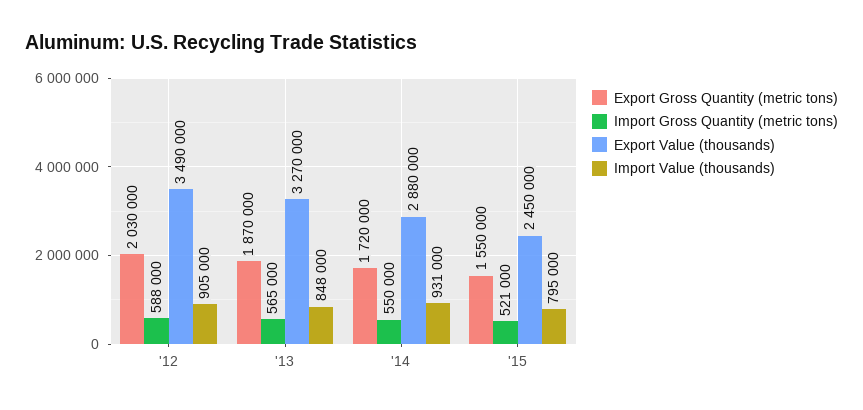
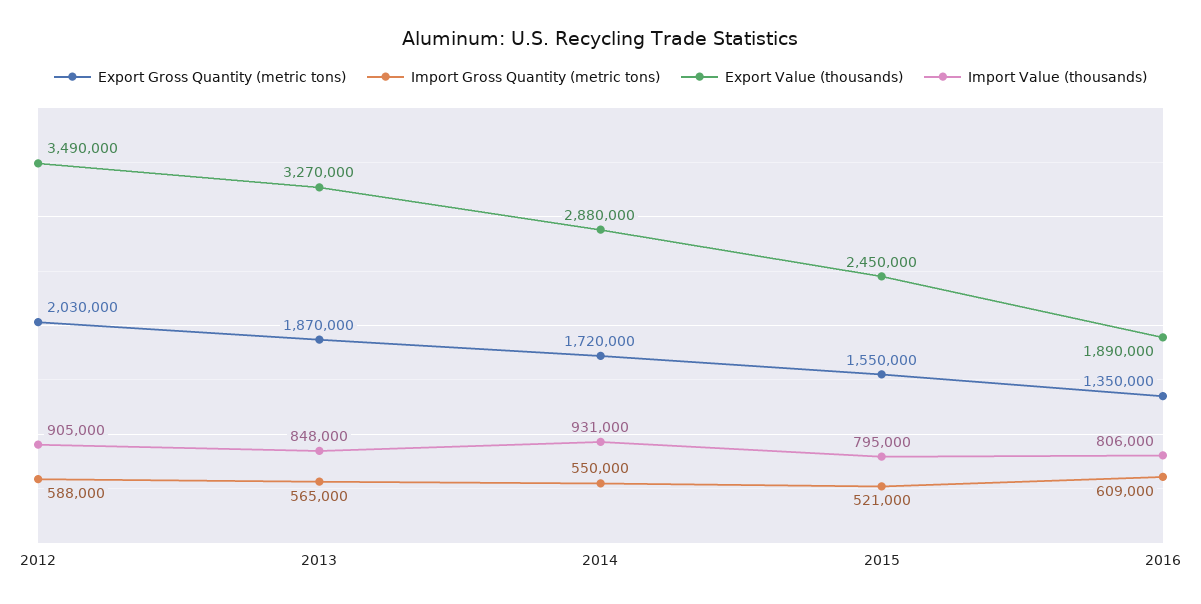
Export Gross Quantity (metric tons), 2016: none -> 1350000
Import Gross Quantity (metric tons), 2016: none -> 609000
Export Value (thousands), 2016: none -> 1890000
Import Value (thousands), 2016: none -> 806000

